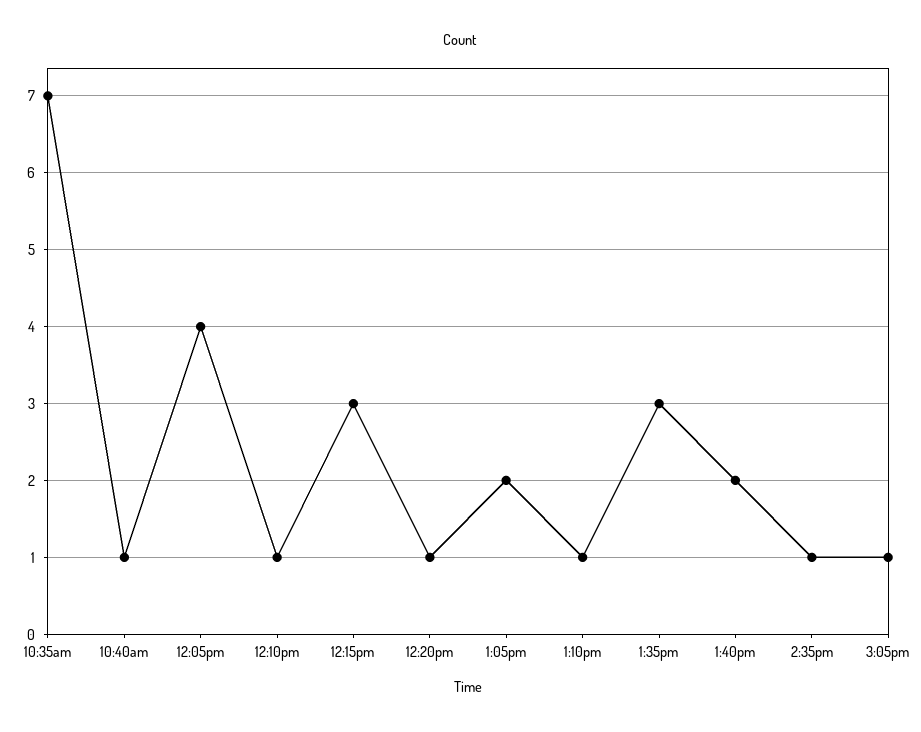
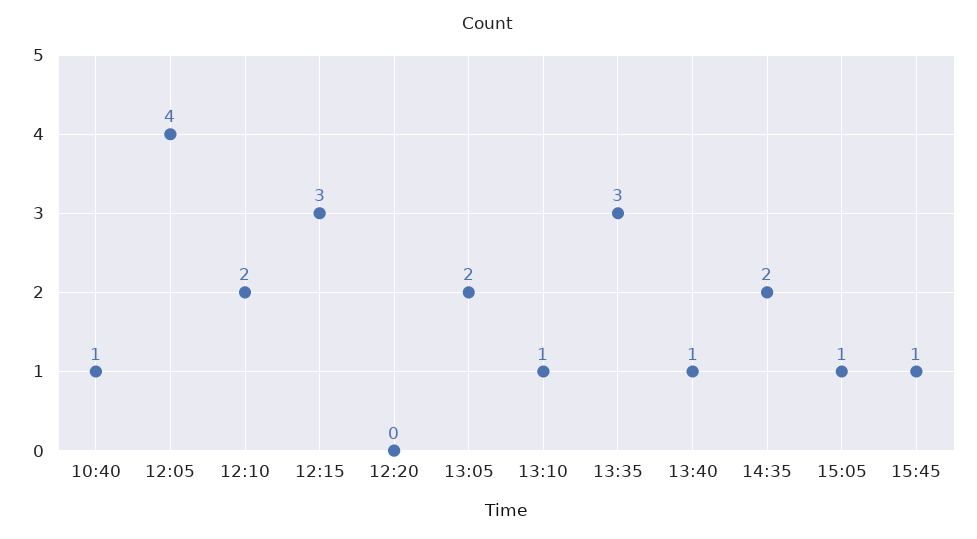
10:35am: 7 -> none
12:10pm: 1 -> 2
12:20pm: 1 -> 0
1:40pm: 2 -> 1
2:35pm: 1 -> 2
15:45: none -> 1

